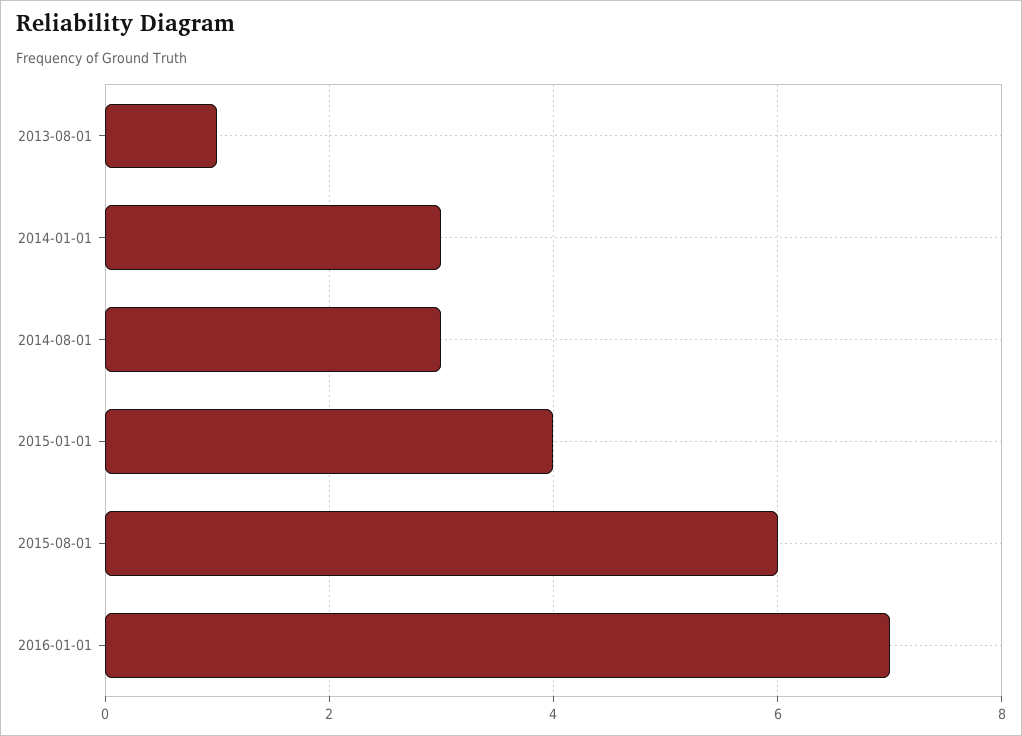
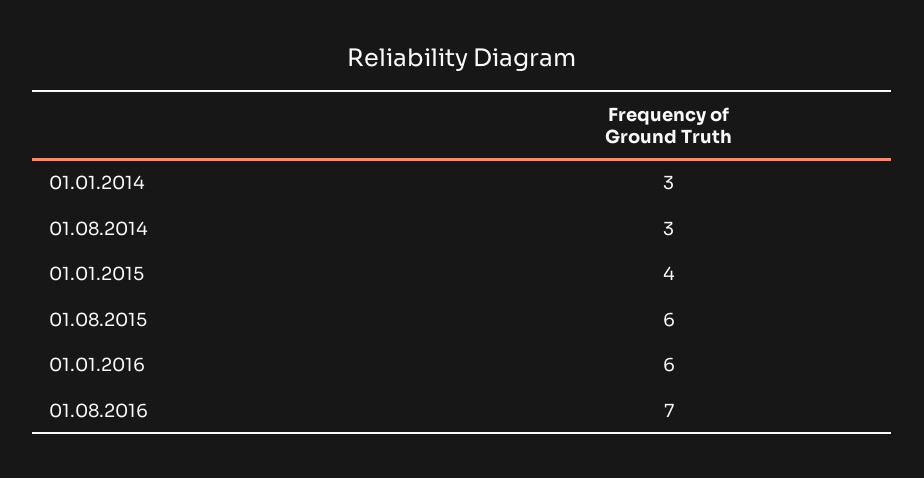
2013-08-01: 1 -> none
2016-01-01: 7 -> 6
01.08.2016: none -> 7

